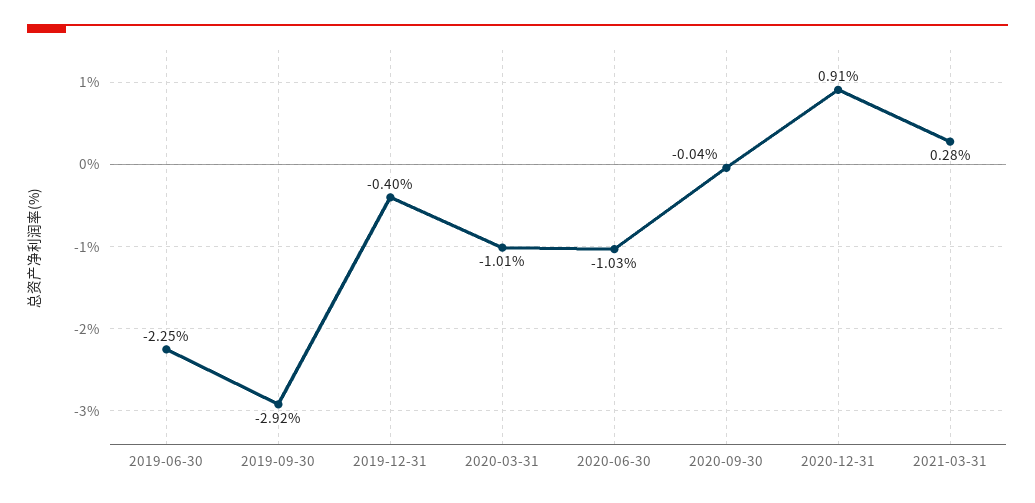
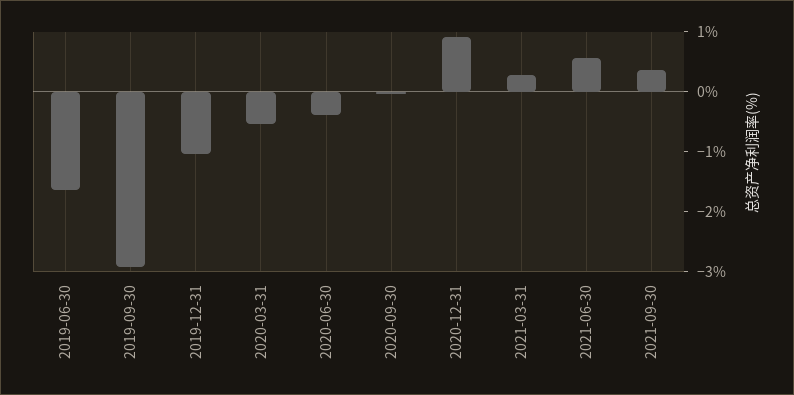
2019-06-30: -2.25 -> -1.6
2019-12-31: -0.4 -> -1
2020-03-31: -1.01 -> -0.6
2020-06-30: -1.03 -> -0.4
2021-06-30: none -> 0.6
2021-09-30: none -> 0.4

